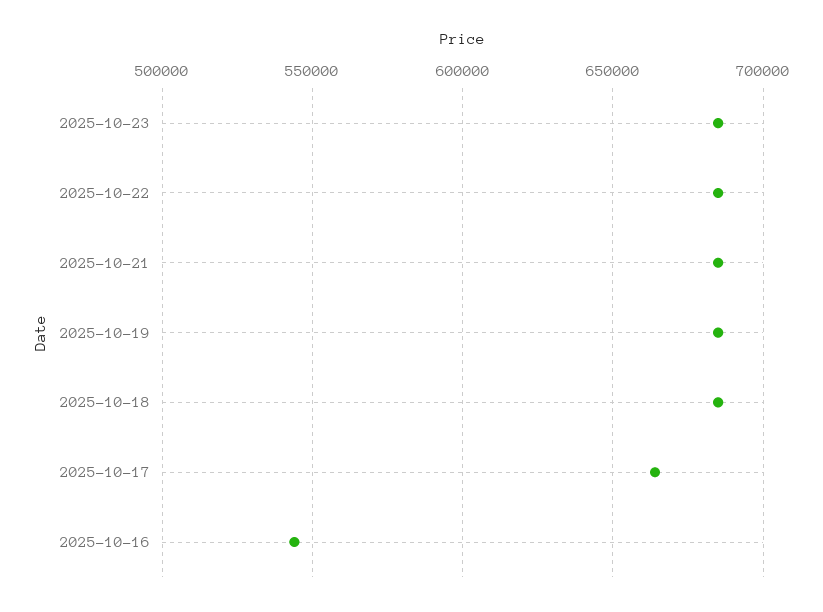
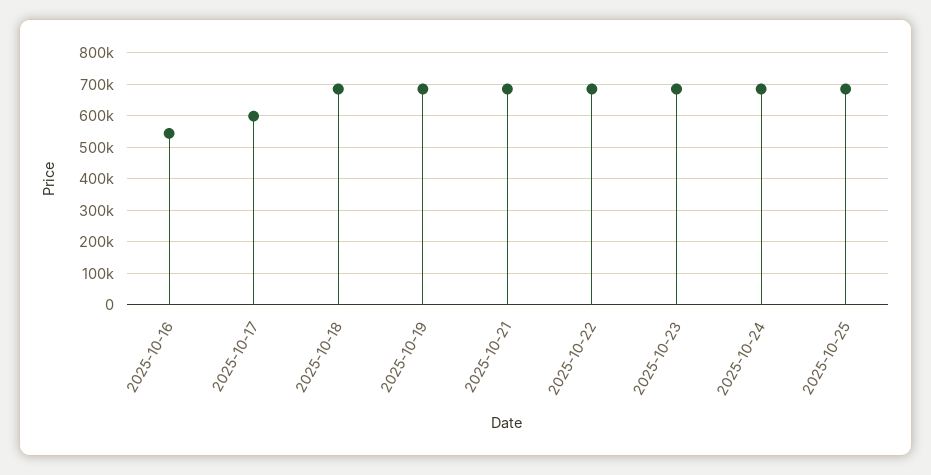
2025-10-17: 665000 -> 600000
2025-10-24: none -> 680000
2025-10-25: none -> 680000

